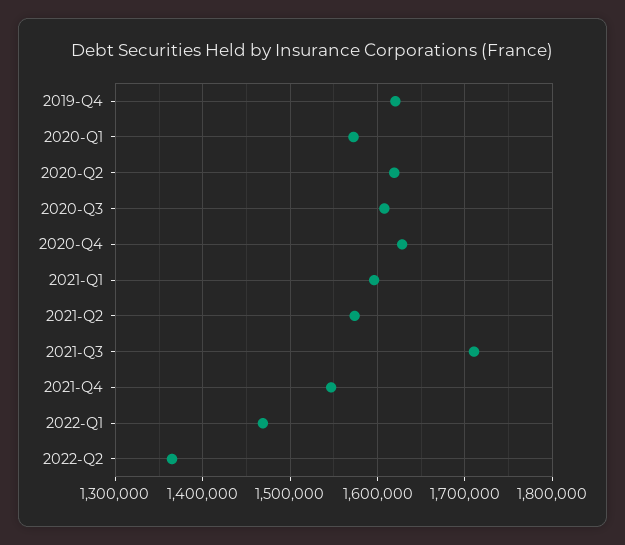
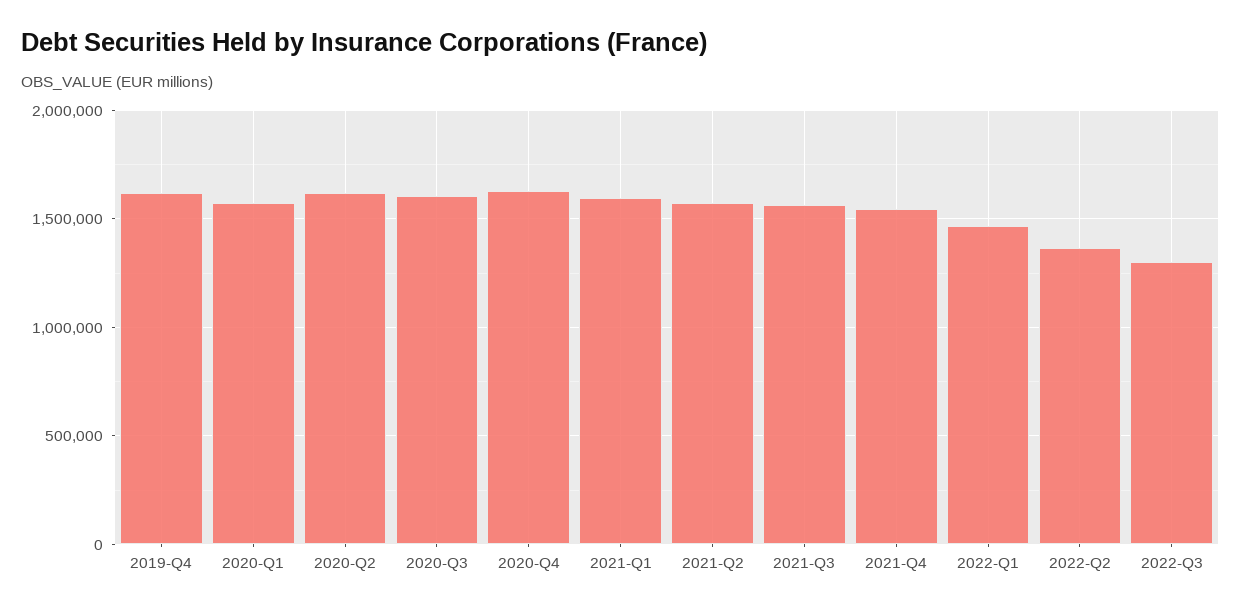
2021-Q3: 1710000 -> 1550000
2022-Q3: none -> 1300000

